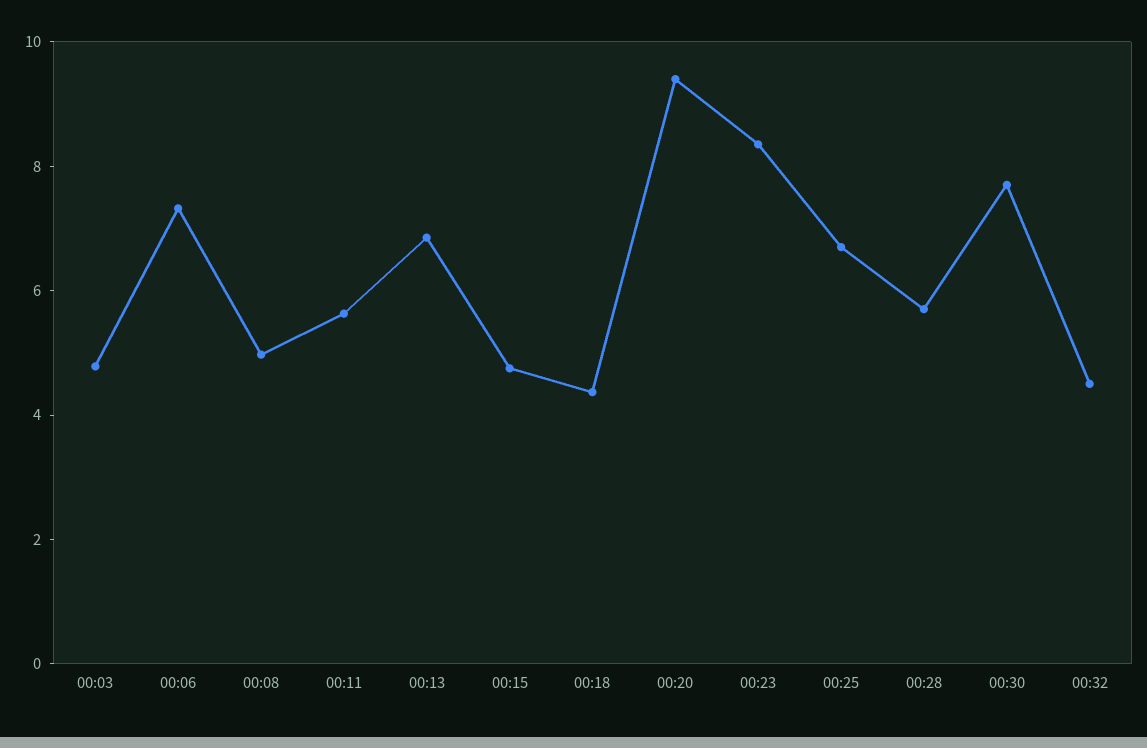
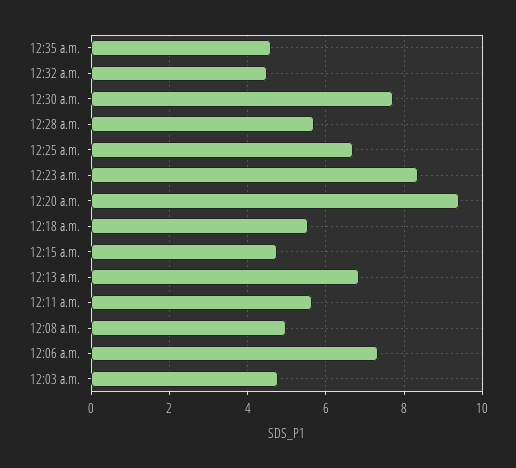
00:18: 4.5 -> 5.6
12:35 a.m.: none -> 4.6

